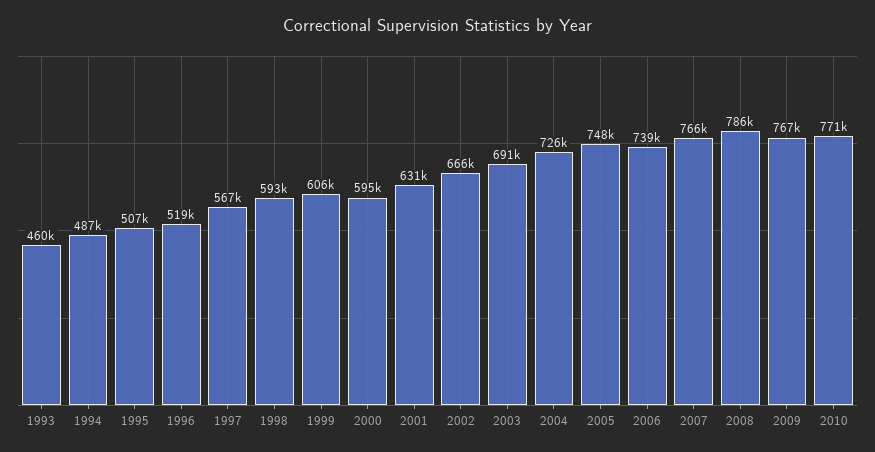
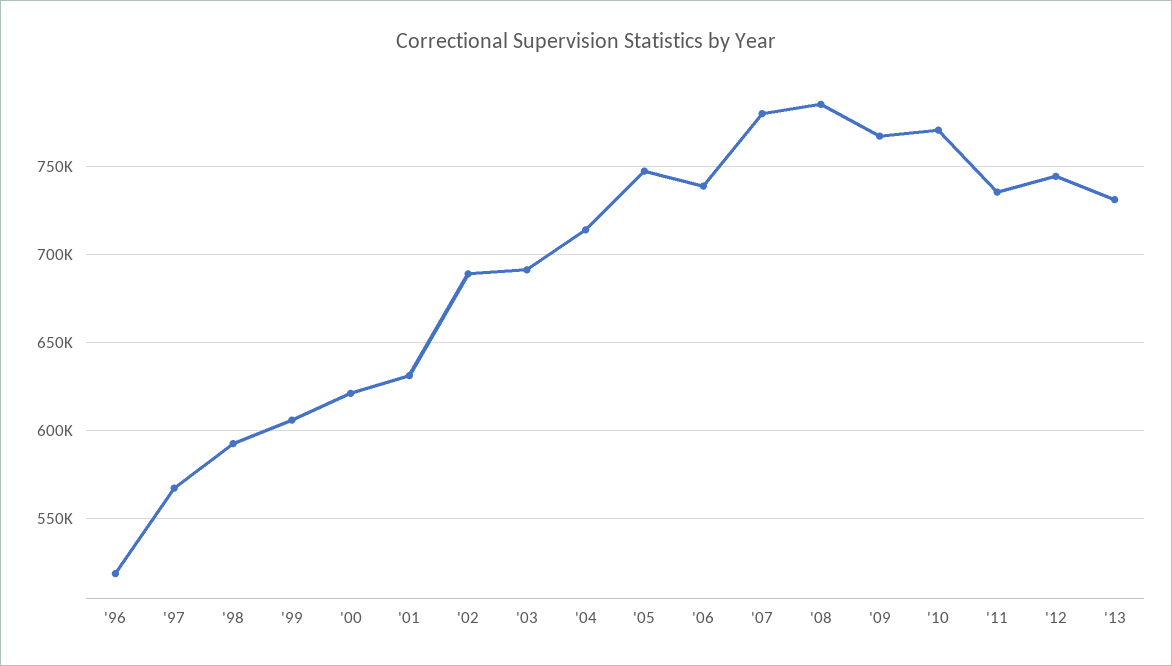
1993: 460000 -> none
1994: 487000 -> none
1995: 507000 -> none
2000: 595000 -> 620000
2002: 666000 -> 690000
2004: 726000 -> 715000
2007: 766000 -> 780000
'11: none -> 735000
'12: none -> 745000
'13: none -> 730000

